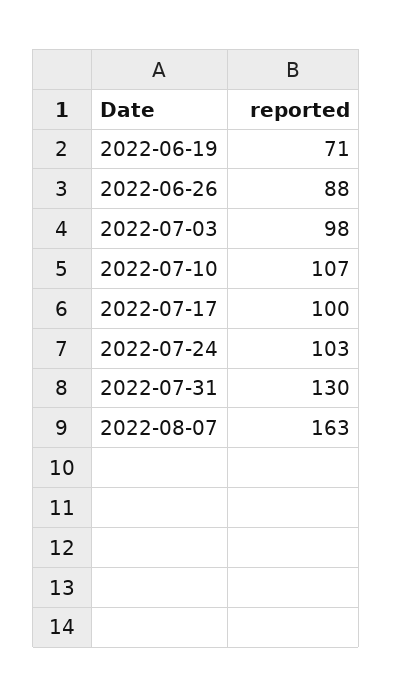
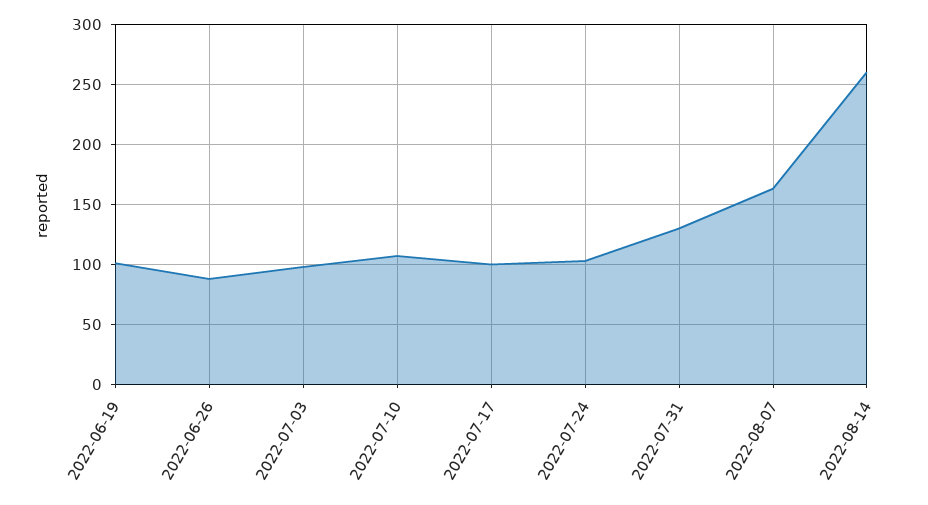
2022-06-19: 71 -> 100
2022-08-14: none -> 260

